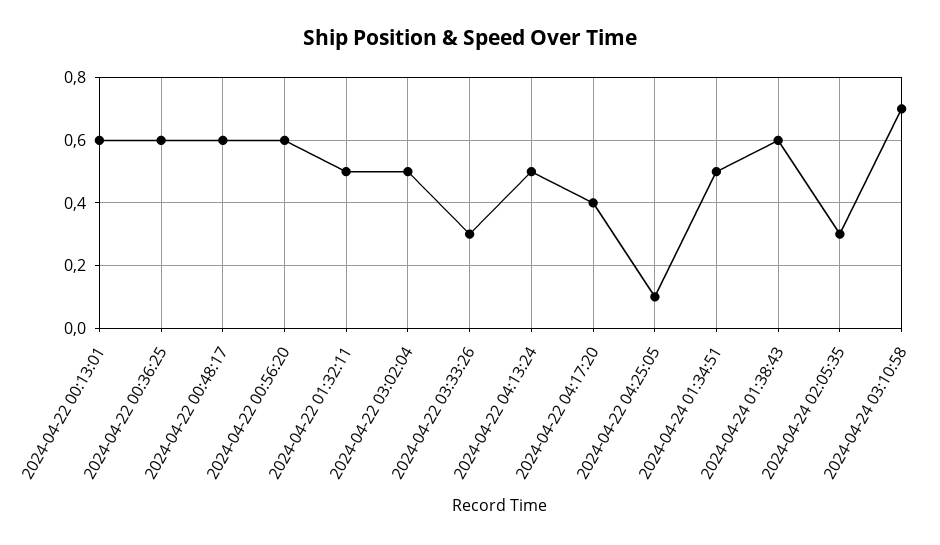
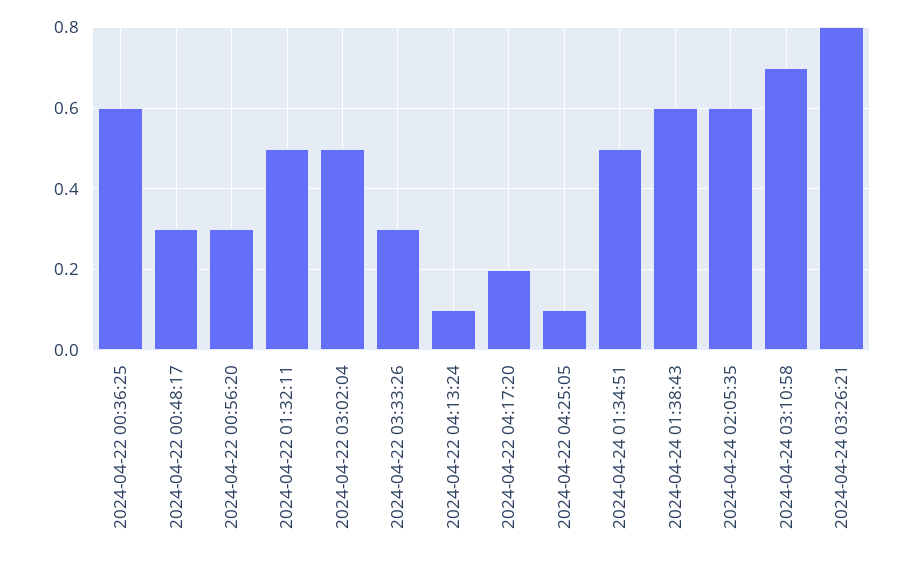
2024-04-22 00:13:01: 0.6 -> none
2024-04-22 00:48:17: 0.6 -> 0.3
2024-04-22 00:56:20: 0.6 -> 0.3
2024-04-22 04:13:24: 0.5 -> 0.1
2024-04-22 04:17:20: 0.4 -> 0.2
2024-04-24 02:05:35: 0.3 -> 0.6
2024-04-24 03:26:21: none -> 0.8

